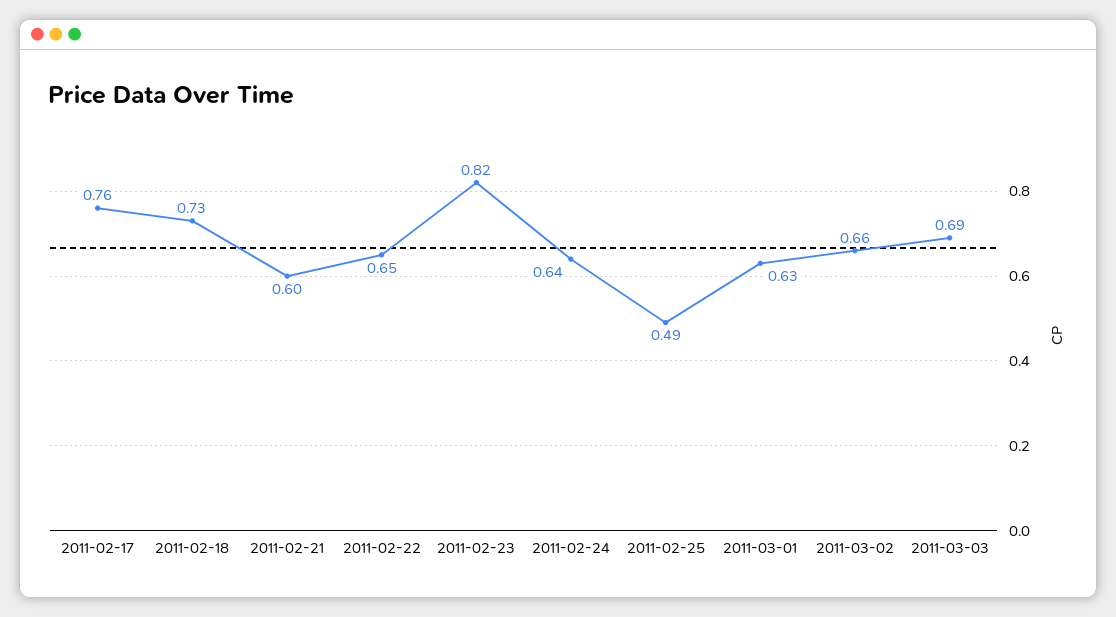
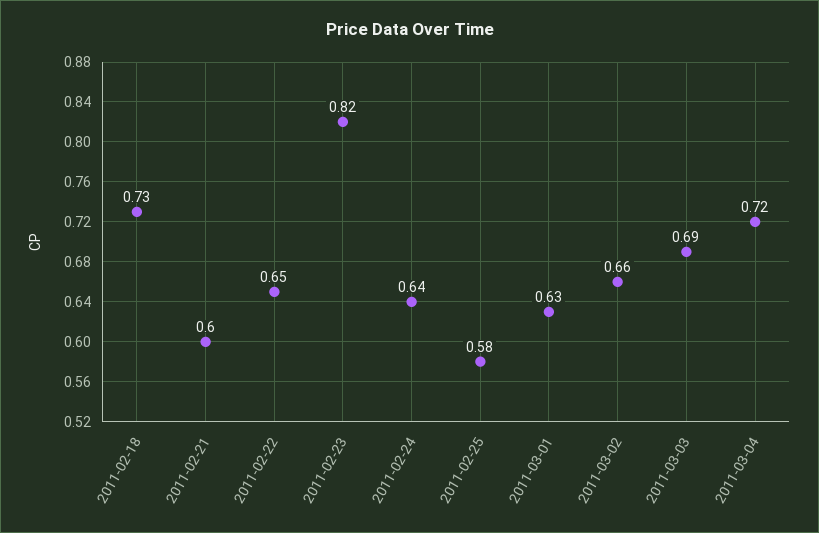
2011-02-17: 0.76 -> none
2011-02-25: 0.49 -> 0.58
2011-03-04: none -> 0.72

